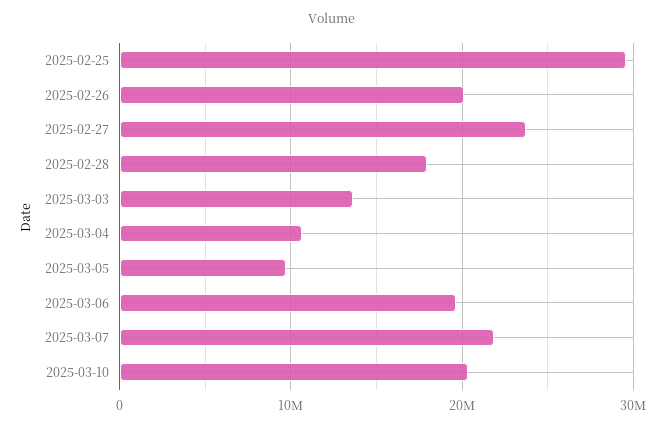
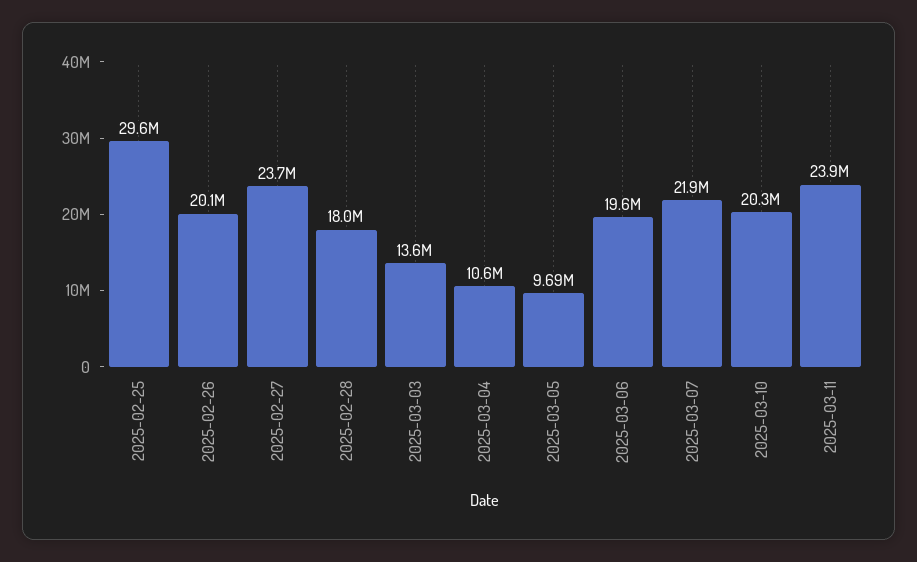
2025-03-11: none -> 23900000

